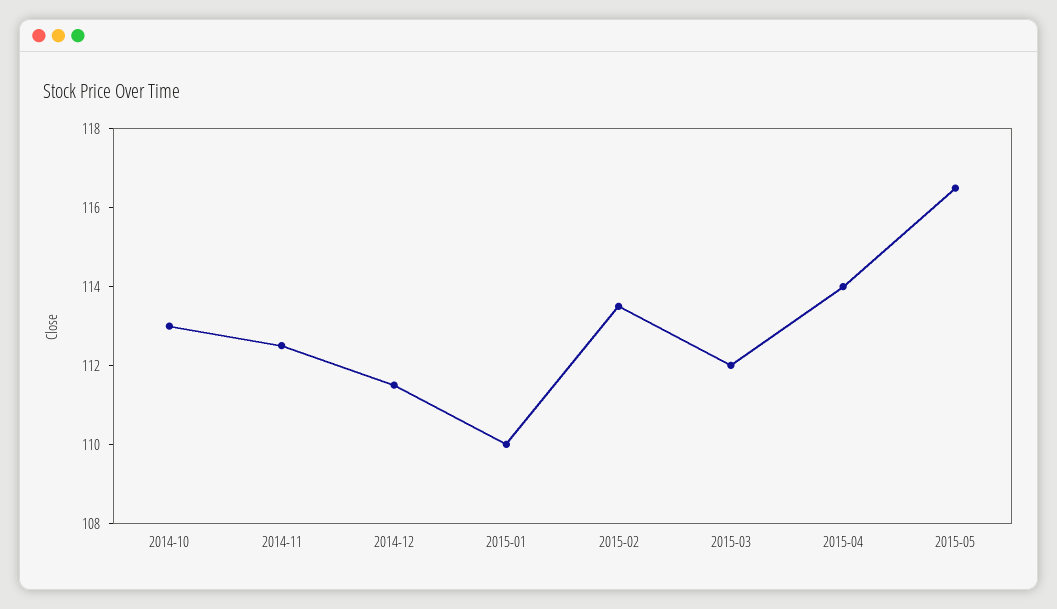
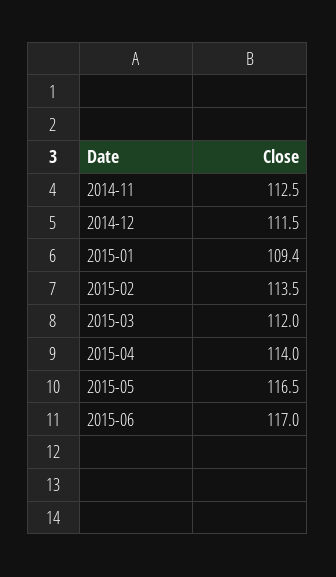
2014-10: 113 -> none
2015-01: 110 -> 109.4
2015-06: none -> 117

